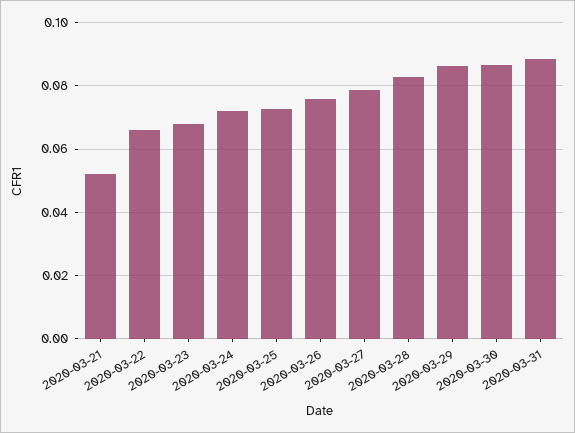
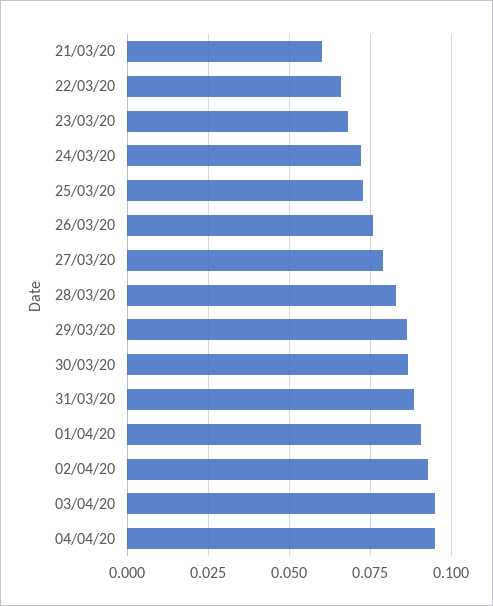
2020-03-21: 0.052 -> 0.06
01/04/20: none -> 0.09
02/04/20: none -> 0.0925
03/04/20: none -> 0.095
04/04/20: none -> 0.095

